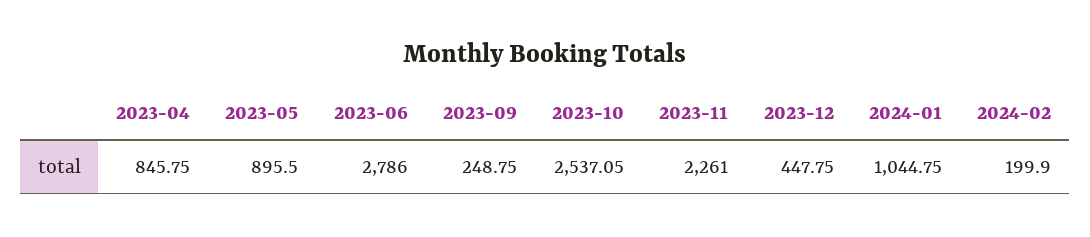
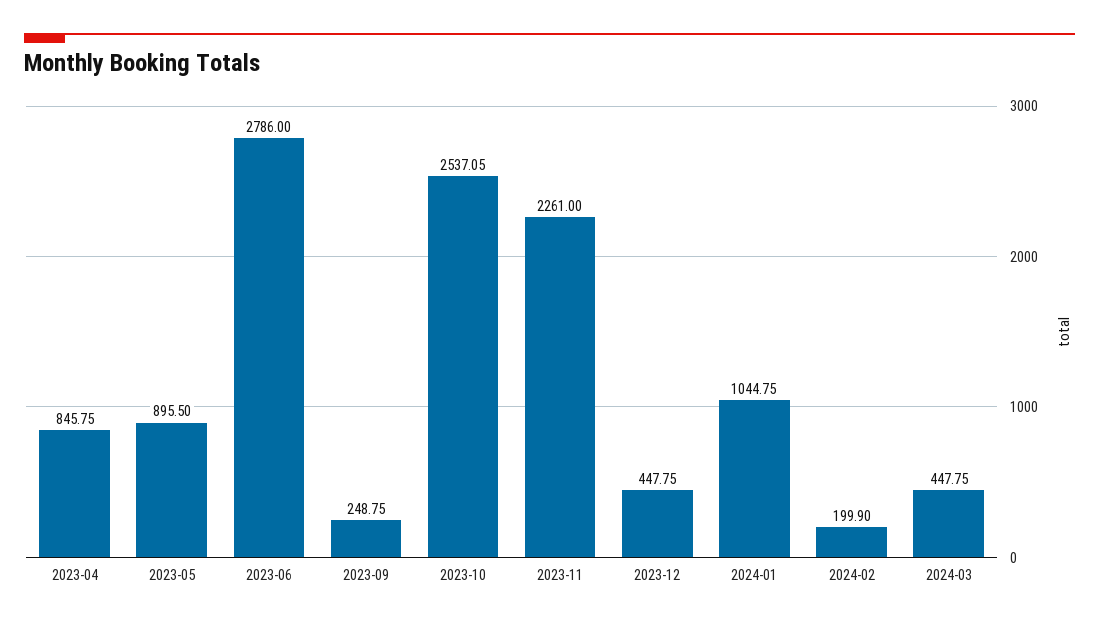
2024-03: none -> 447.75

